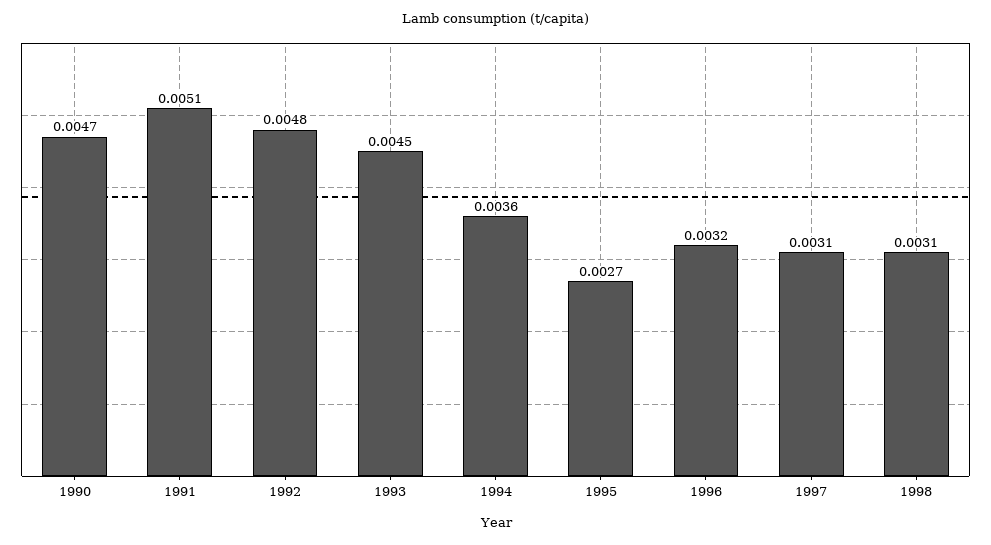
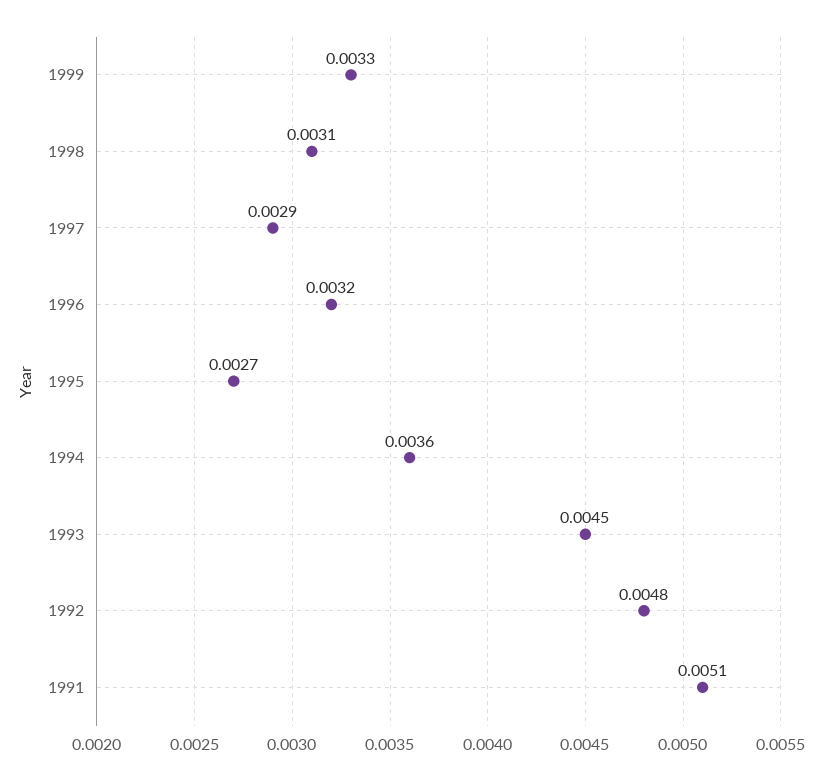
1990: 0.0047 -> none
1997: 0.0031 -> 0.0029
1999: none -> 0.0033

